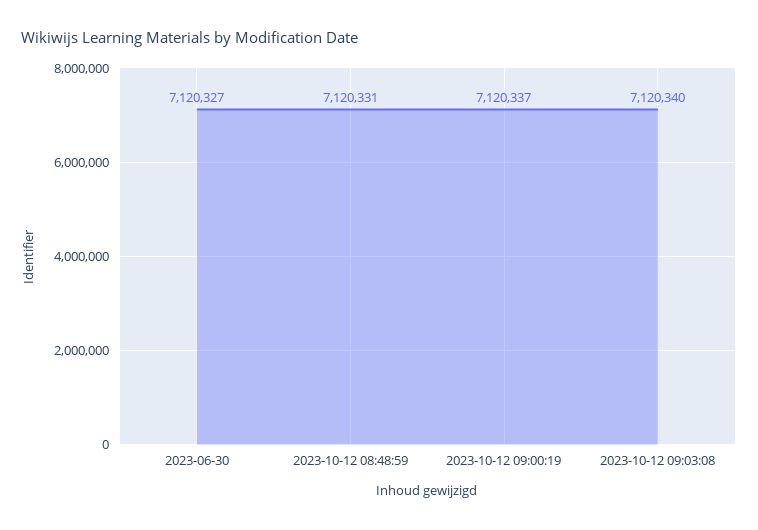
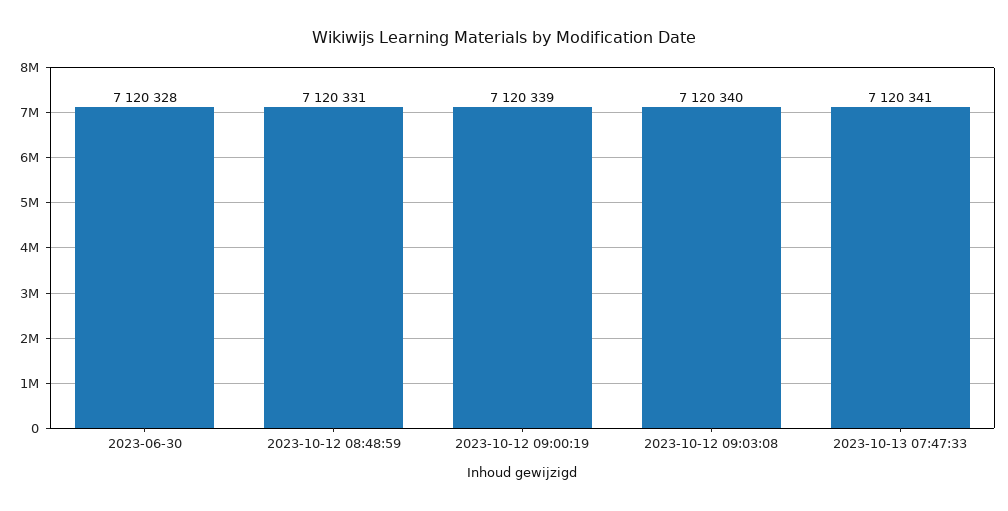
2023-06-30: 7120327 -> 7120328
2023-10-12 09:00:19: 7120337 -> 7120339
2023-10-13 07:47:33: none -> 7120341

